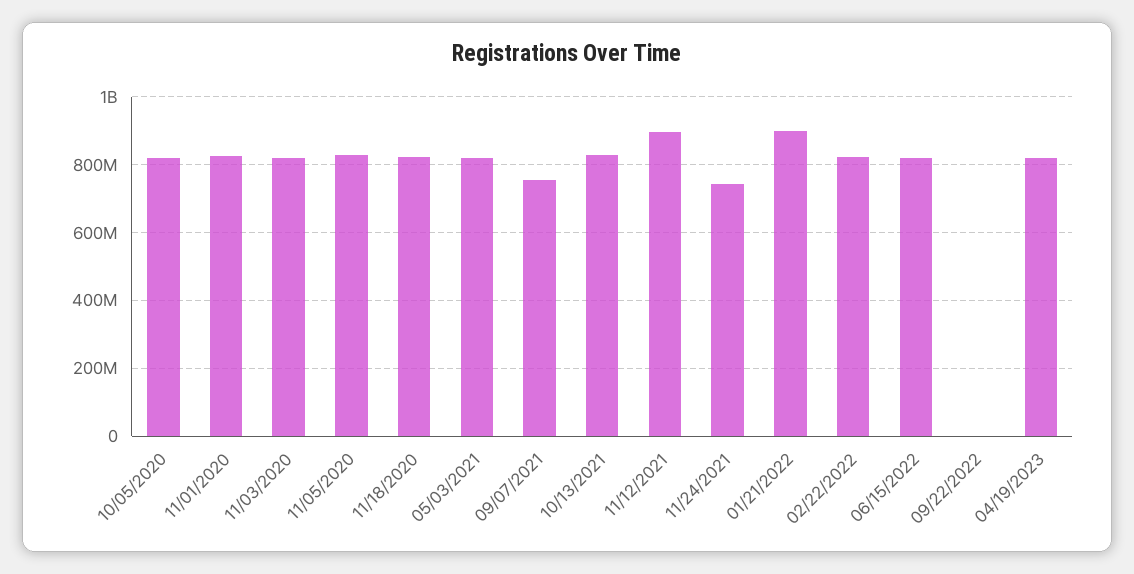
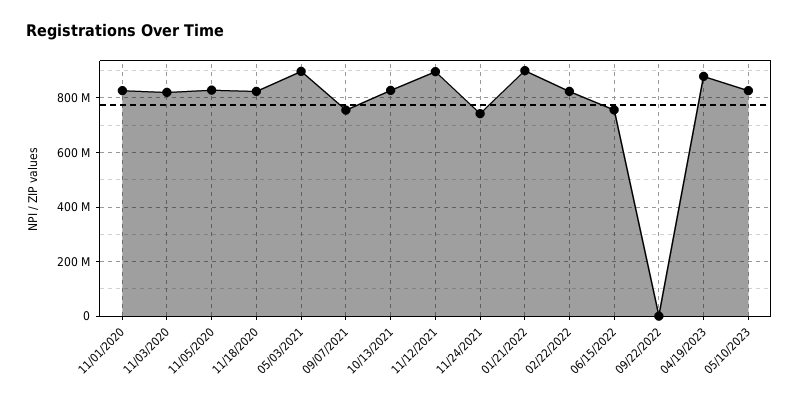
10/05/2020: 820000000 -> none
05/03/2021: 820000000 -> 900000000
06/15/2022: 820000000 -> 750000000
04/19/2023: 820000000 -> 875000000
05/10/2023: none -> 825000000

